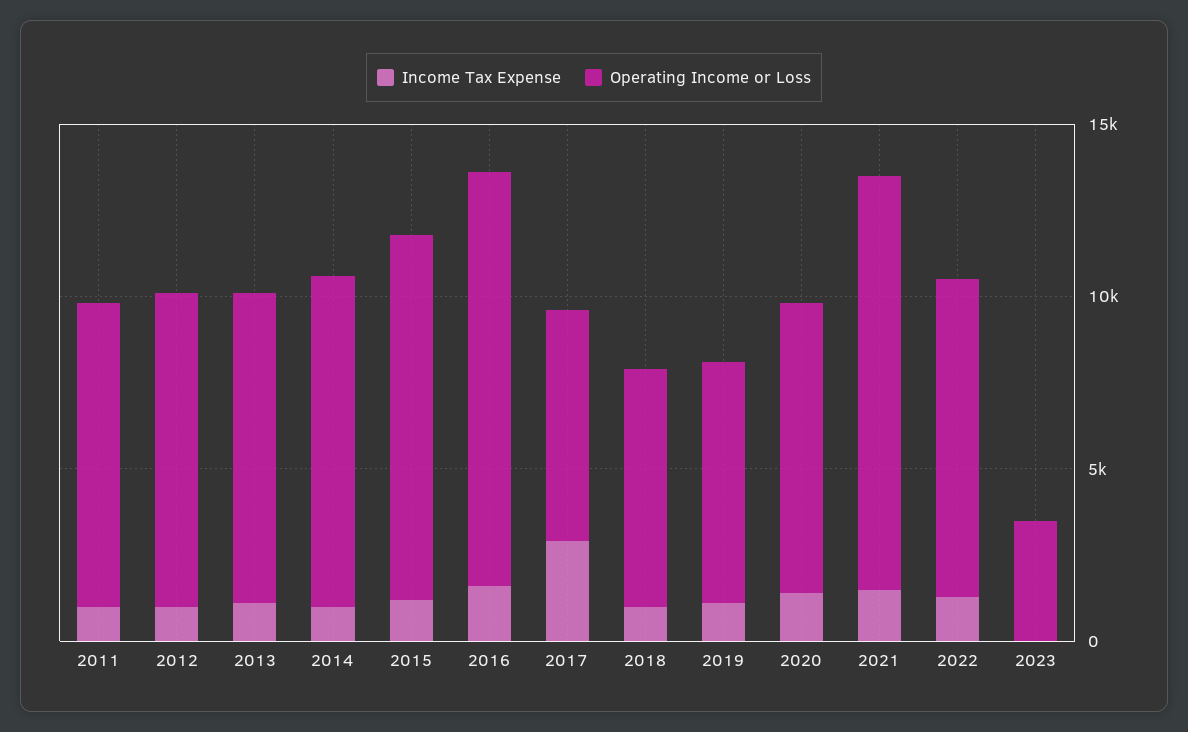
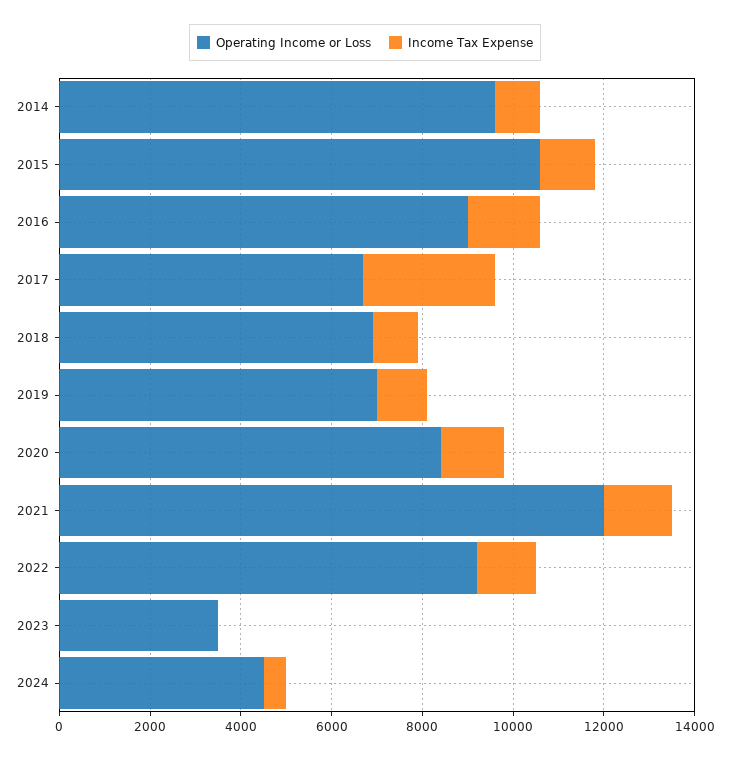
Income Tax Expense, 2011: 1000 -> none
Operating Income or Loss, 2011: 9000 -> none
Income Tax Expense, 2012: 1000 -> none
Operating Income or Loss, 2012: 9000 -> none
Income Tax Expense, 2013: 1000 -> none
Operating Income or Loss, 2013: 9000 -> none
Operating Income or Loss, 2016: 12000 -> 9000
Operating Income or Loss, 2024: none -> 4500
Income Tax Expense, 2024: none -> 500

